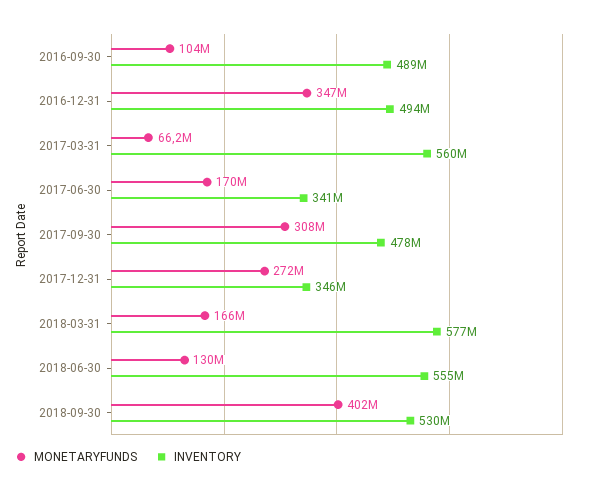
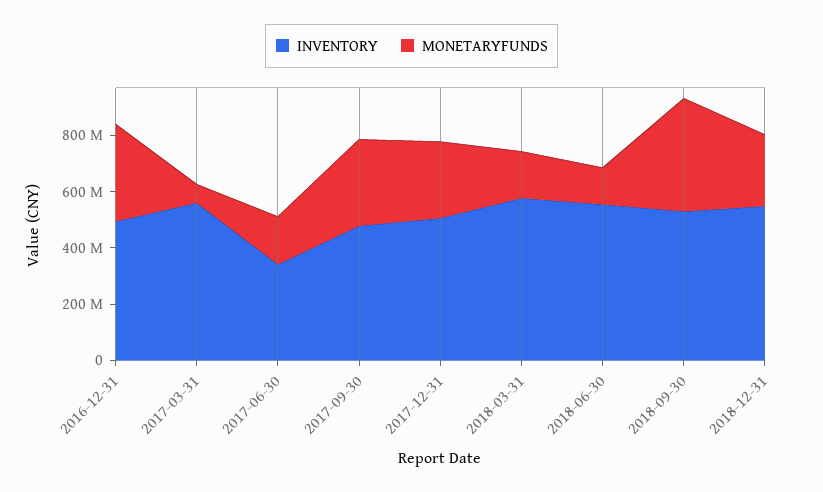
MONETARYFUNDS, 2016-09-30: 104000000 -> none
INVENTORY, 2016-09-30: 489000000 -> none
INVENTORY, 2017-12-31: 346000000 -> 500000000
INVENTORY, 2018-12-31: none -> 550000000
MONETARYFUNDS, 2018-12-31: none -> 250000000

